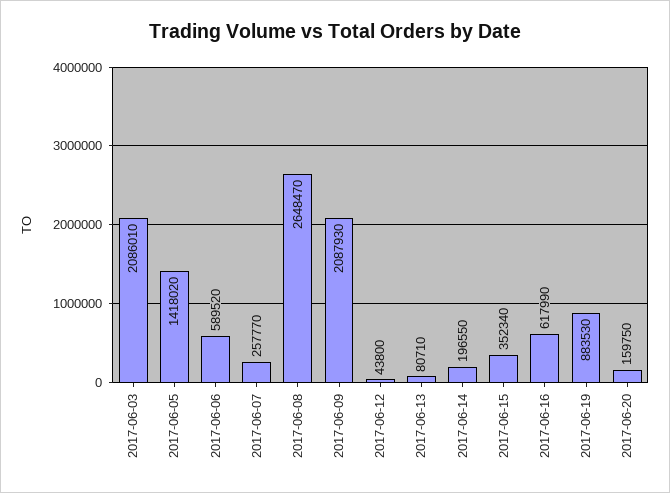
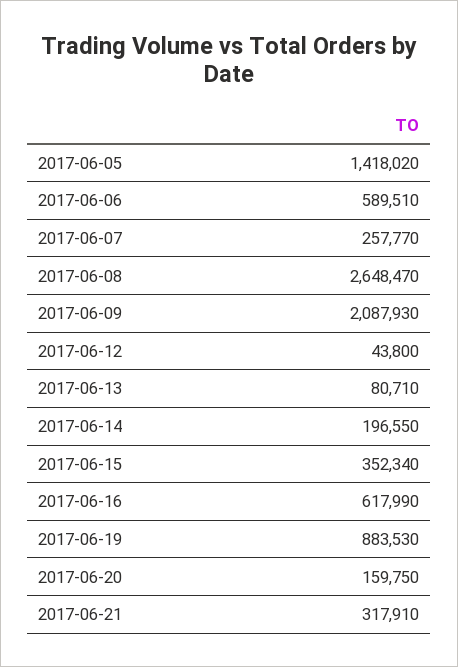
2017-06-03: 2086010 -> none
2017-06-06: 589520 -> 589510
2017-06-21: none -> 317910

